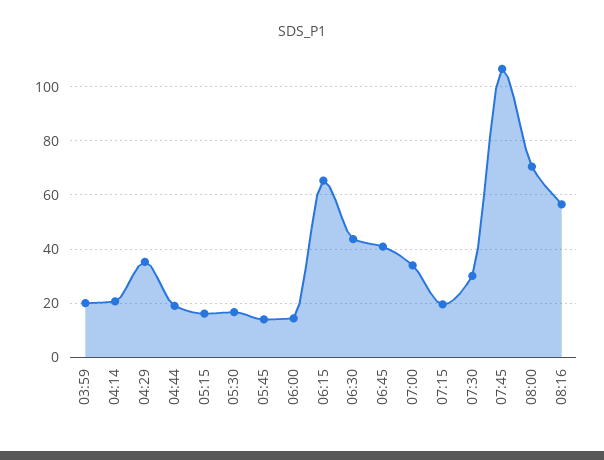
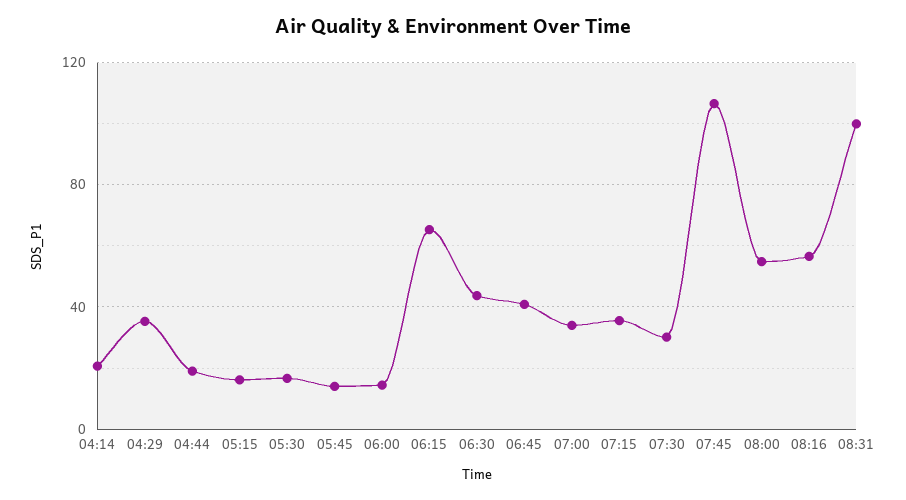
03:59: 20 -> none
07:15: 20 -> 35
08:00: 70 -> 55
08:31: none -> 100

